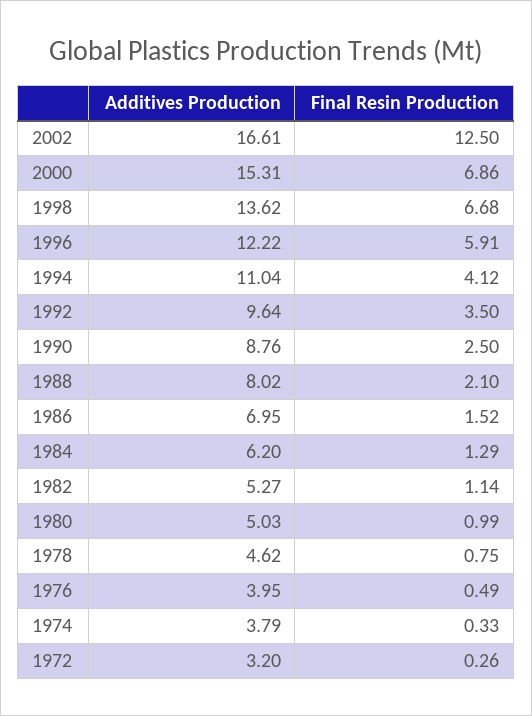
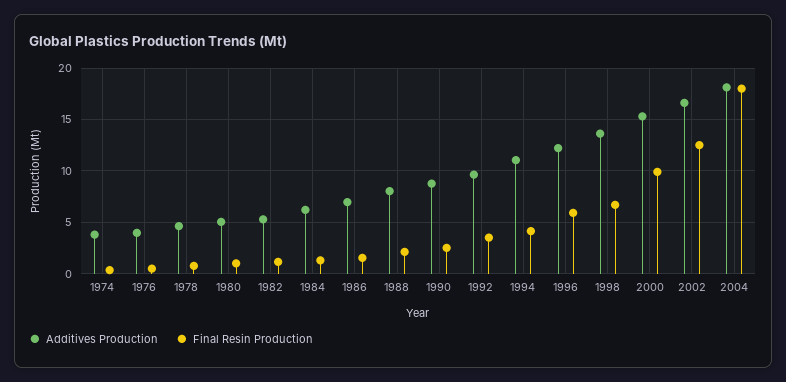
Final Resin Production, 2000: 6.86 -> 10
Additives Production, 1972: 3.2 -> none
Final Resin Production, 1972: 0.26 -> none
Additives Production, 2004: none -> 18
Final Resin Production, 2004: none -> 18

